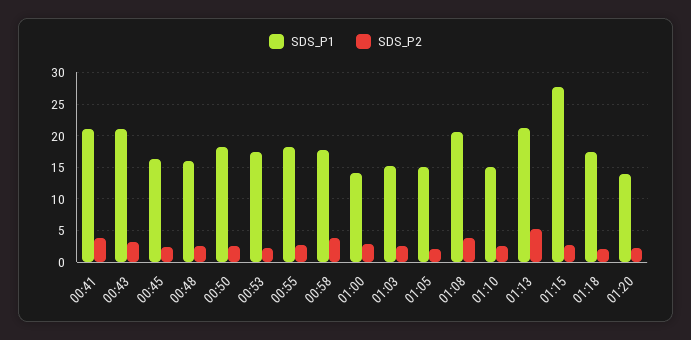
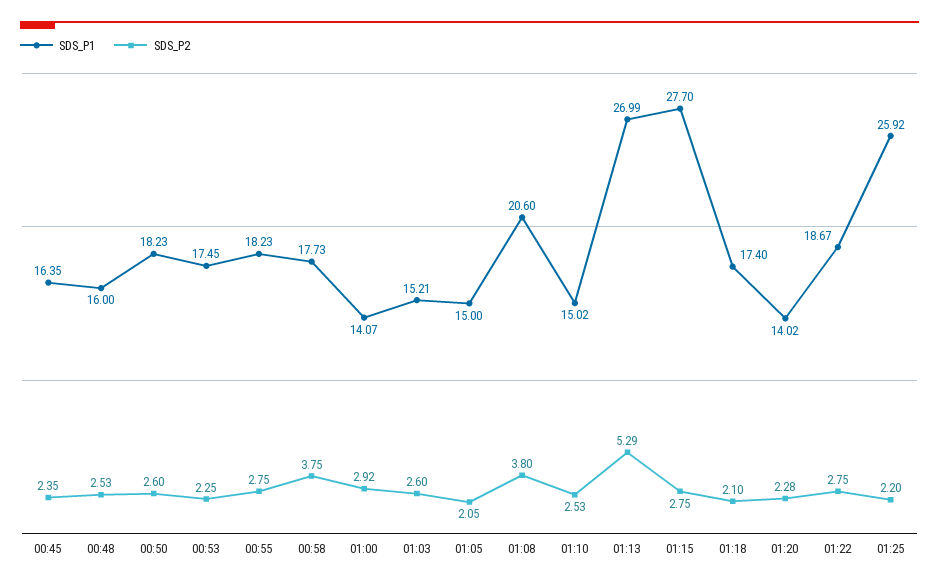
SDS_P1, 00:41: 21 -> none
SDS_P2, 00:41: 4 -> none
SDS_P1, 00:43: 21 -> none
SDS_P2, 00:43: 3 -> none
SDS_P1, 01:13: 21 -> 26.99
SDS_P1, 01:22: none -> 18.67
SDS_P2, 01:22: none -> 2.75
SDS_P1, 01:25: none -> 25.92
SDS_P2, 01:25: none -> 2.2

